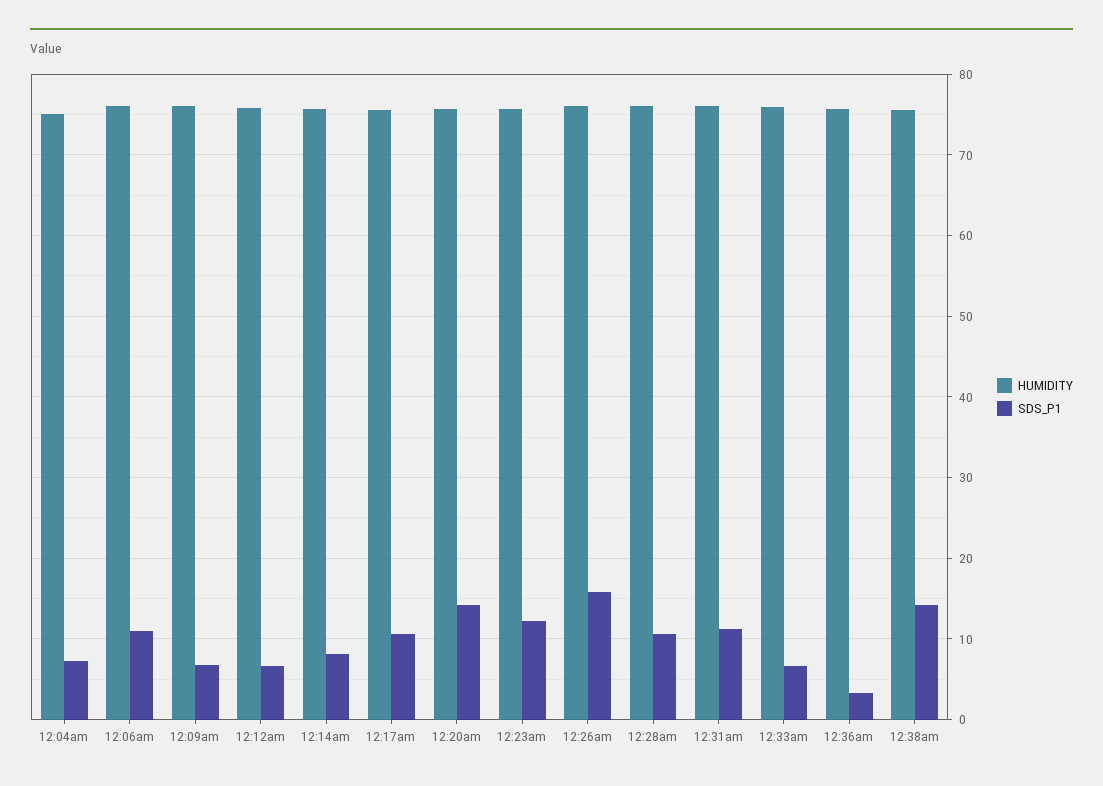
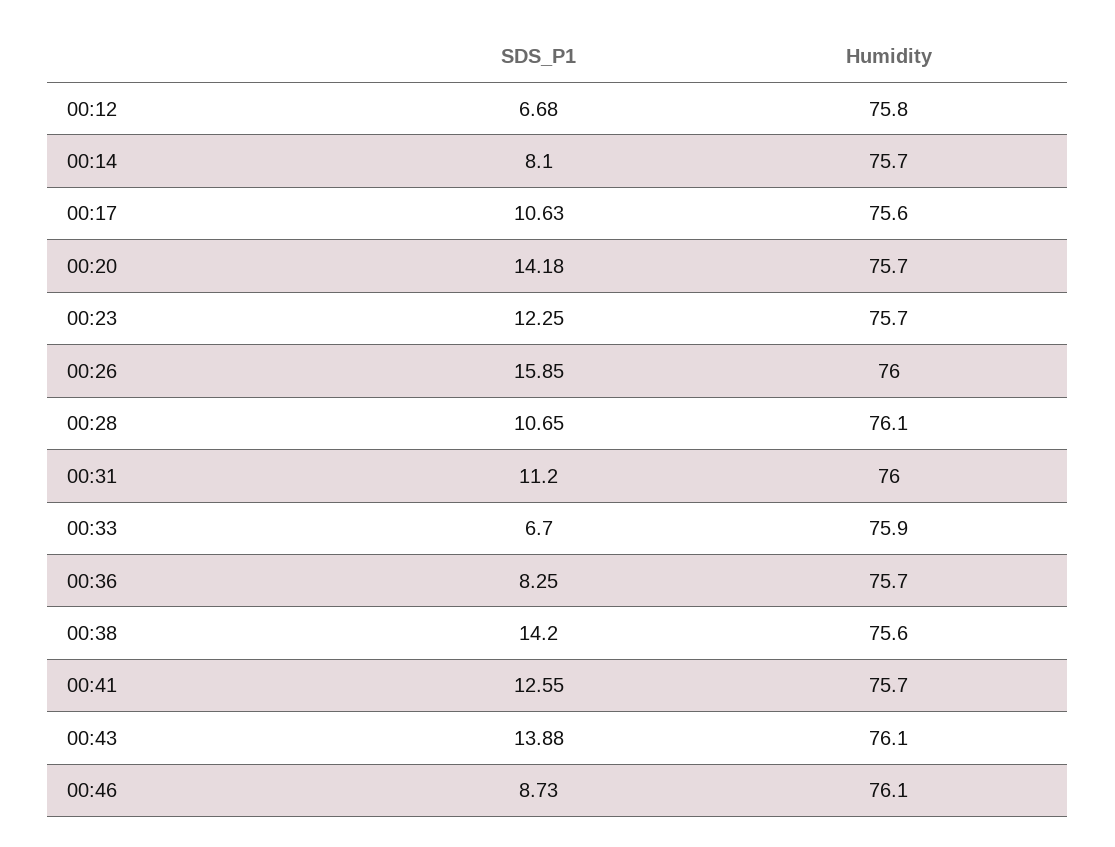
HUMIDITY, 12:04am: 75 -> none
SDS_P1, 12:04am: 7 -> none
HUMIDITY, 12:06am: 76 -> none
SDS_P1, 12:06am: 11 -> none
HUMIDITY, 12:09am: 76 -> none
SDS_P1, 12:09am: 7 -> none
SDS_P1, 12:36am: 3 -> 8.25
SDS_P1, 00:41: none -> 12.55
HUMIDITY, 00:41: none -> 75.7
SDS_P1, 00:43: none -> 13.88
HUMIDITY, 00:43: none -> 76.1
SDS_P1, 00:46: none -> 8.73
HUMIDITY, 00:46: none -> 76.1

